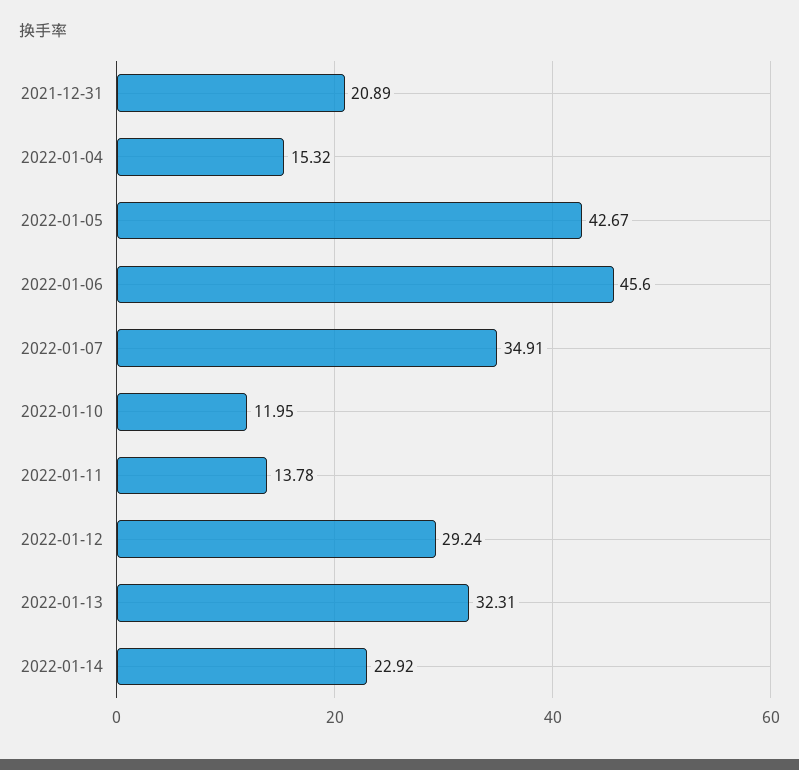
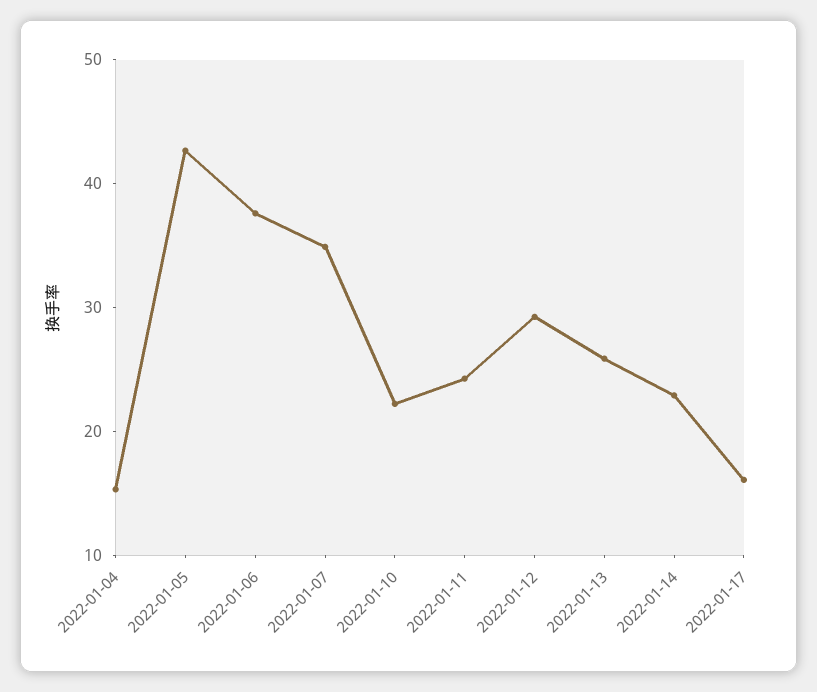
2021-12-31: 20.89 -> none
2022-01-06: 45.6 -> 38
2022-01-10: 11.95 -> 22
2022-01-11: 13.78 -> 24
2022-01-13: 32.31 -> 26
2022-01-17: none -> 16

